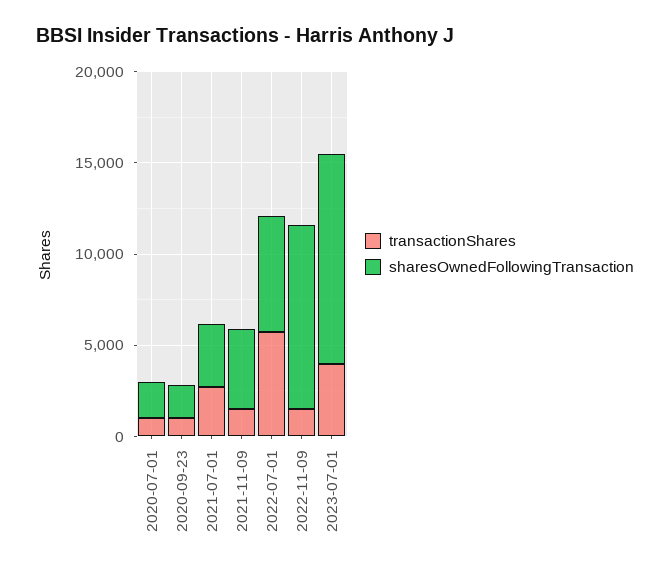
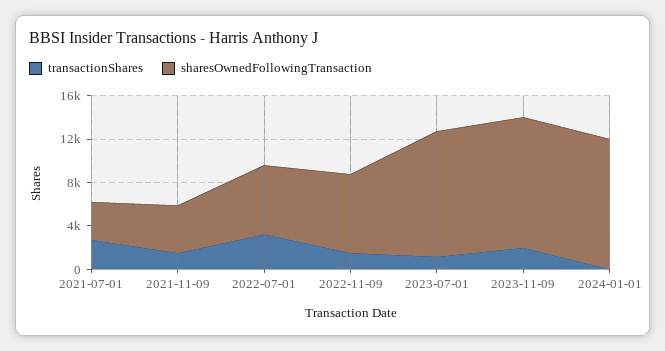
transactionShares, 2020-07-01: 1000 -> none
sharesOwnedFollowingTransaction, 2020-07-01: 2000 -> none
transactionShares, 2020-09-23: 1000 -> none
sharesOwnedFollowingTransaction, 2020-09-23: 2000 -> none
transactionShares, 2022-07-01: 6000 -> 3000
sharesOwnedFollowingTransaction, 2022-11-09: 10000 -> 7000
transactionShares, 2023-07-01: 4000 -> 1000
transactionShares, 2023-11-09: none -> 2000
sharesOwnedFollowingTransaction, 2023-11-09: none -> 12000
transactionShares, 2024-01-01: none -> 0
sharesOwnedFollowingTransaction, 2024-01-01: none -> 12000

